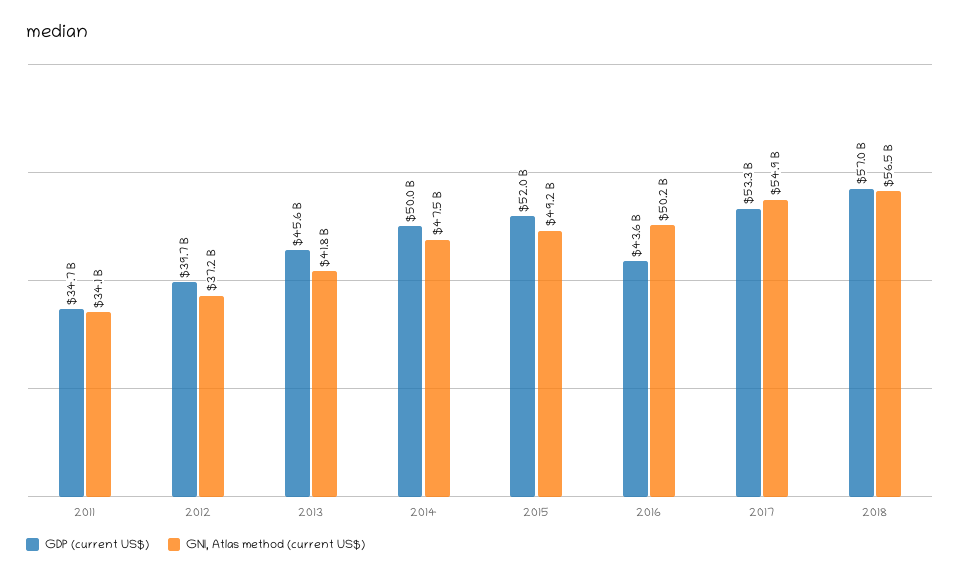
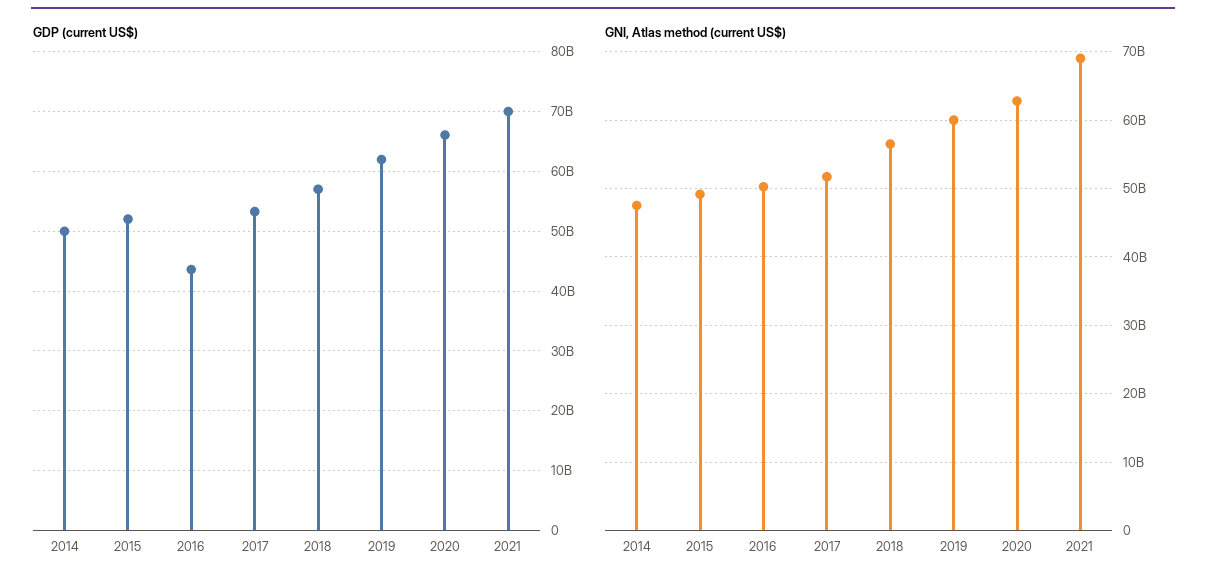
GDP (current US$), 2011: 34700000000 -> none
GNI, Atlas method (current US$), 2011: 34100000000 -> none
GDP (current US$), 2012: 39700000000 -> none
GNI, Atlas method (current US$), 2012: 37200000000 -> none
GDP (current US$), 2013: 45600000000 -> none
GNI, Atlas method (current US$), 2013: 41800000000 -> none
GNI, Atlas method (current US$), 2017: 54900000000 -> 52000000000
GDP (current US$), 2019: none -> 62000000000
GDP (current US$), 2020: none -> 66000000000
GDP (current US$), 2021: none -> 70000000000
GNI, Atlas method (current US$), 2019: none -> 60000000000
GNI, Atlas method (current US$), 2020: none -> 63000000000
GNI, Atlas method (current US$), 2021: none -> 69000000000

